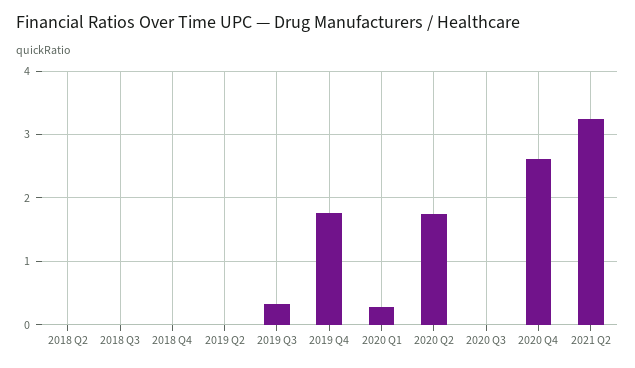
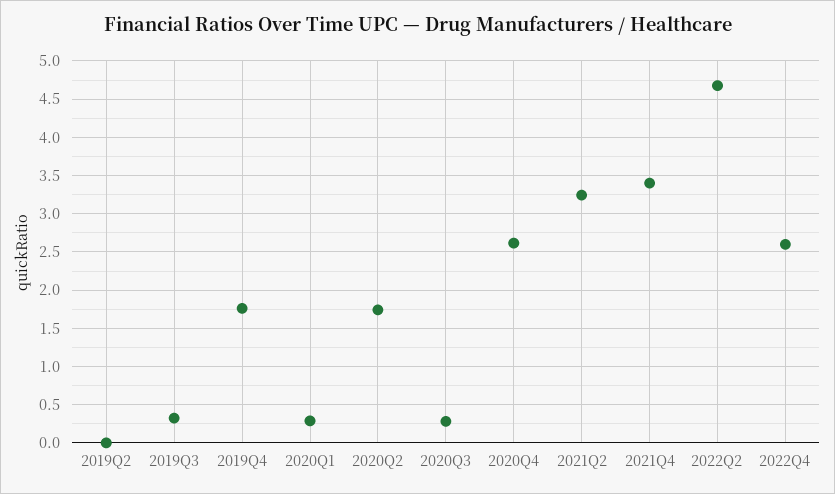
2018 Q2: 0 -> none
2018 Q3: 0 -> none
2018 Q4: 0 -> none
2020 Q3: 0 -> 0.3
2021Q4: none -> 3.4
2022Q2: none -> 4.7
2022Q4: none -> 2.6

